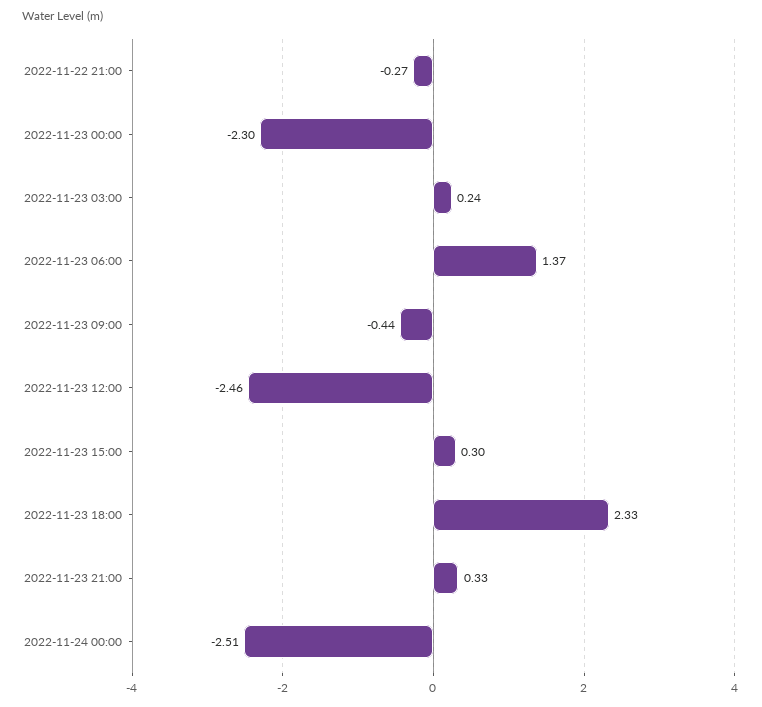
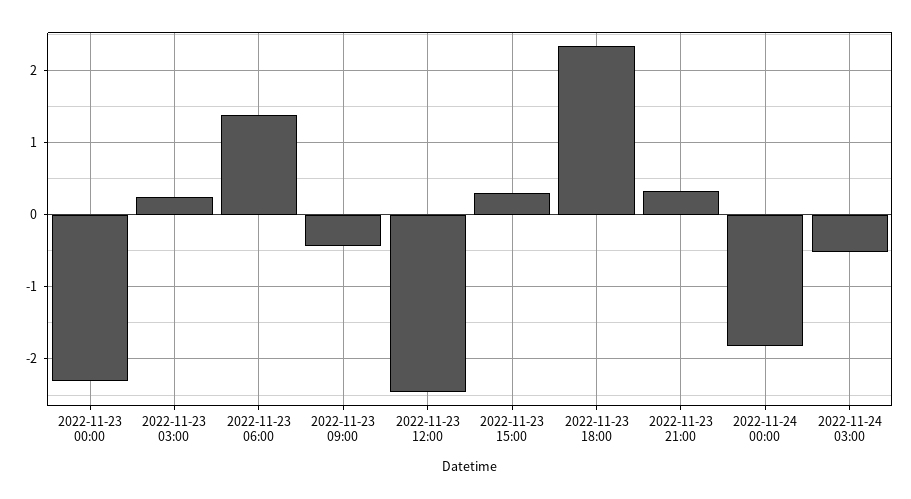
2022-11-22 21:00: -0.27 -> none
2022-11-24 00:00: -2.51 -> -1.8
2022-11-24 03:00: none -> -0.5

